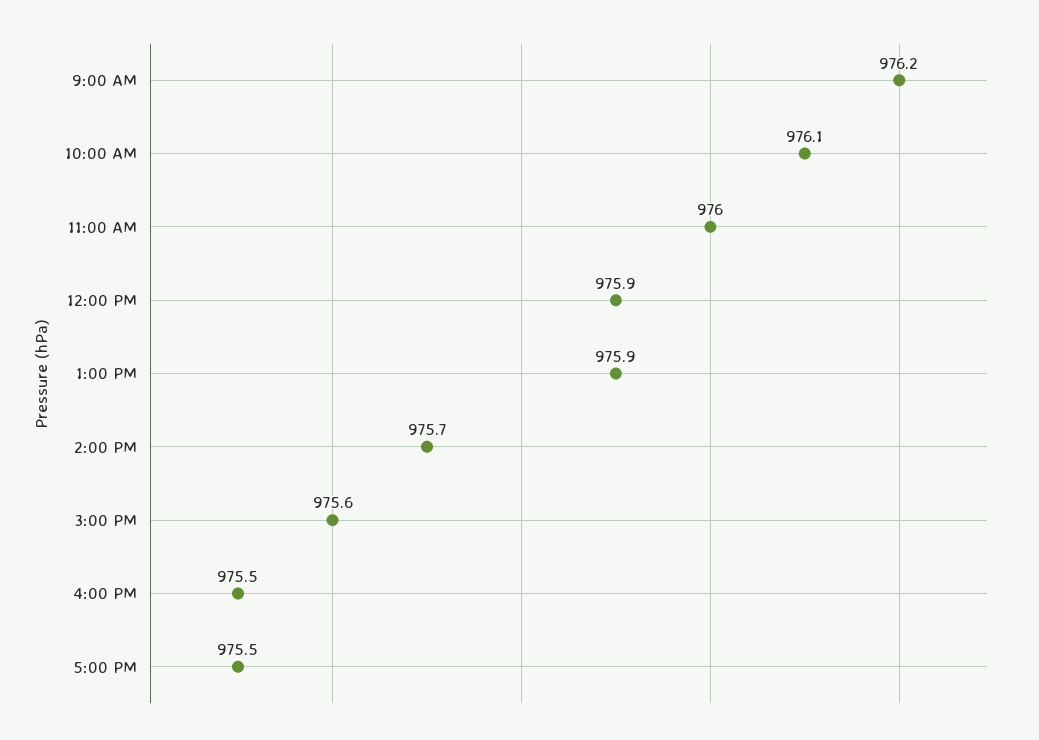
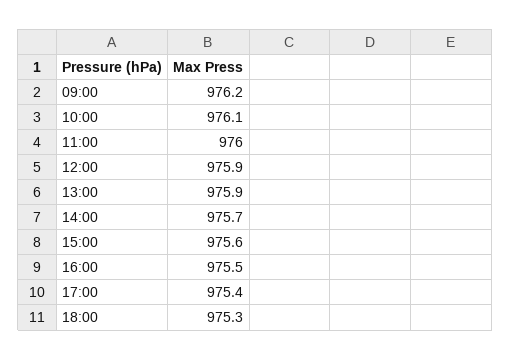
5:00 PM: 975.5 -> 975.4
18:00: none -> 975.3

